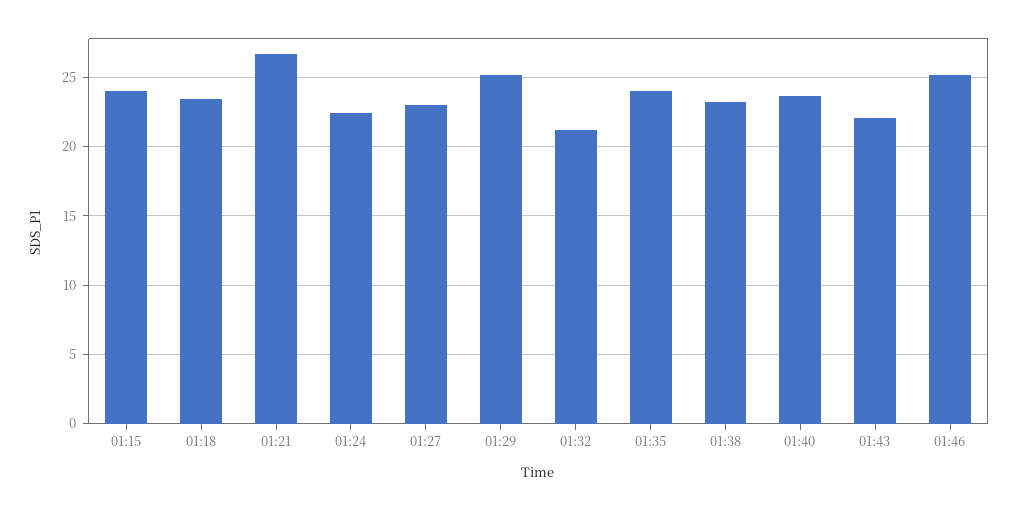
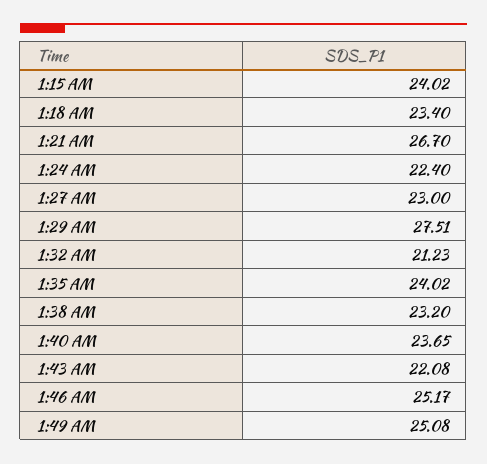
01:29: 25 -> 27.51
1:49 AM: none -> 25.08

